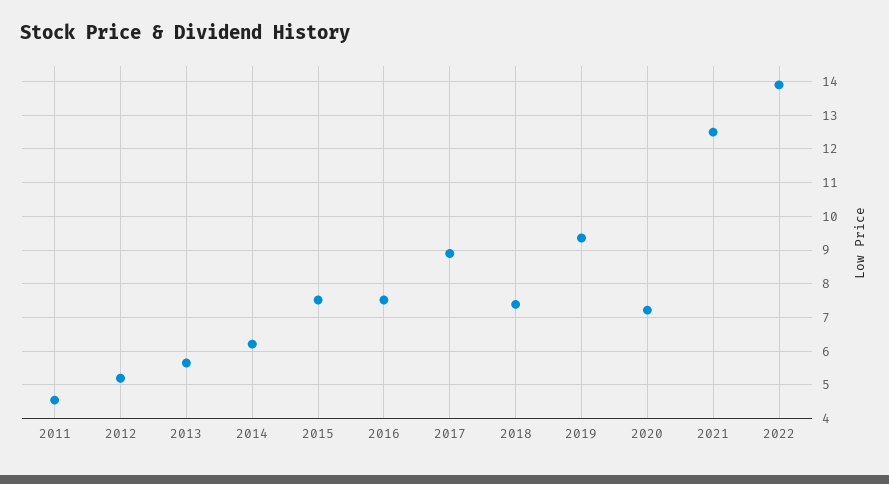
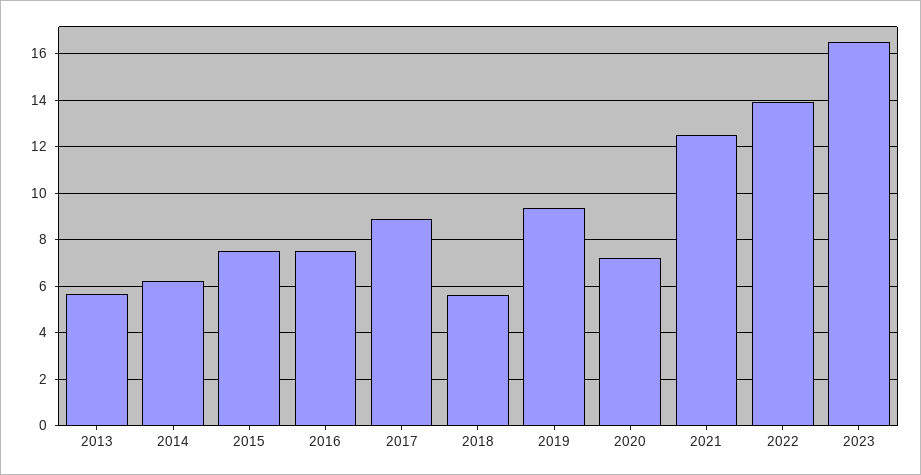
2011: 4.6 -> none
2012: 5.2 -> none
2018: 7.4 -> 5.5
2023: none -> 16.5

